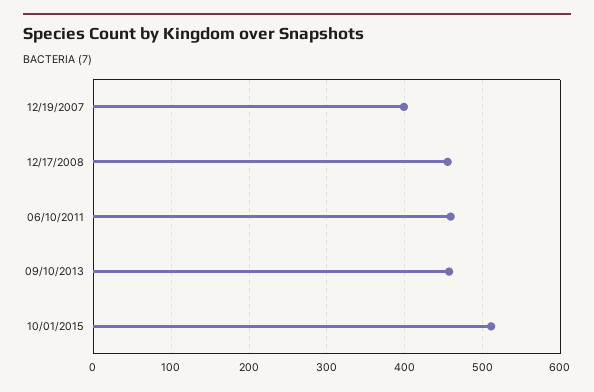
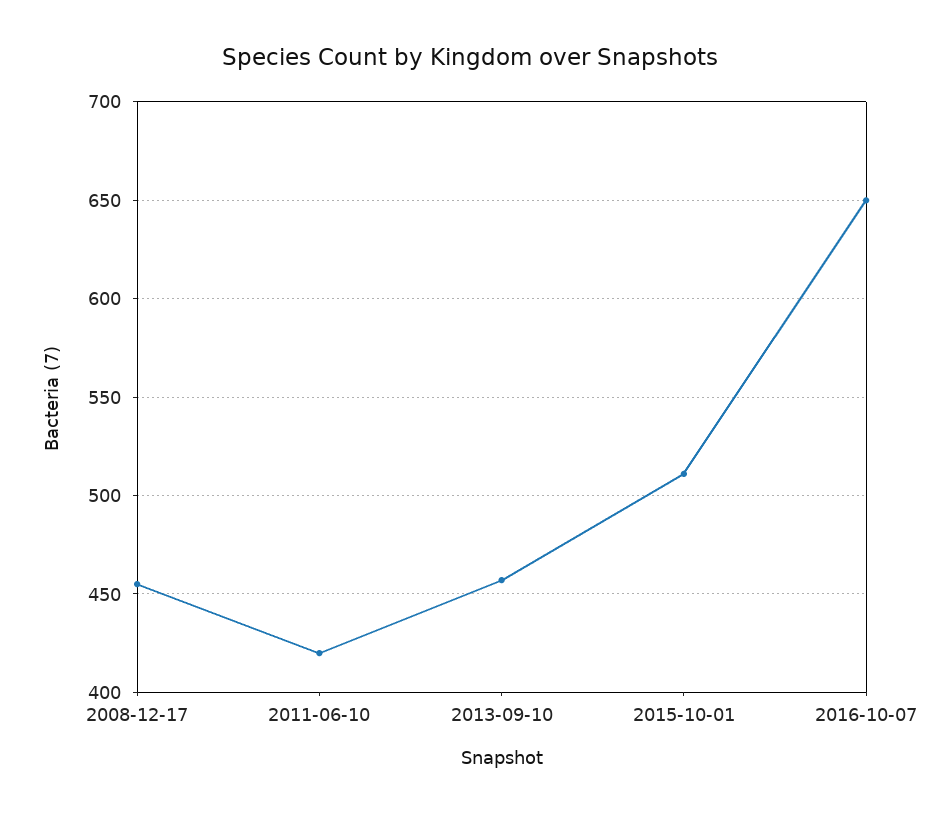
12/19/2007: 400 -> none
06/10/2011: 460 -> 420
2016-10-07: none -> 650

